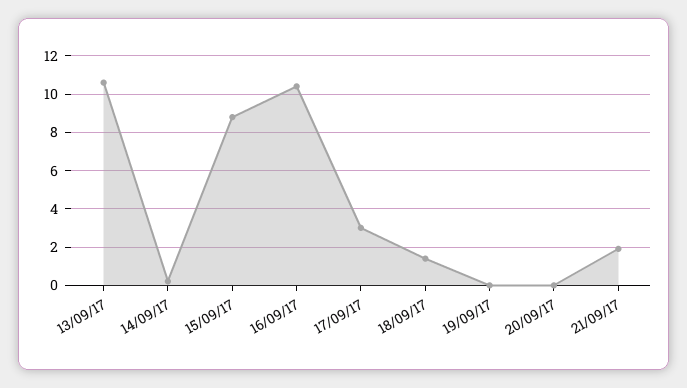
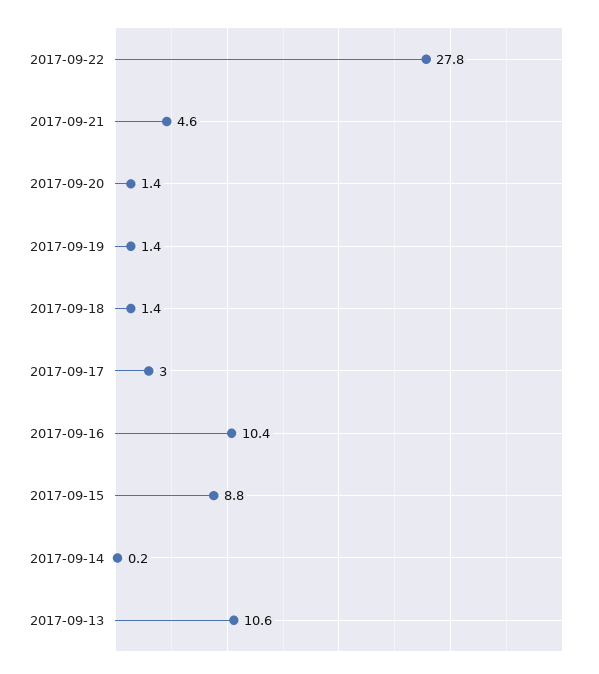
19/09/17: 0 -> 1.4
20/09/17: 0 -> 1.4
21/09/17: 2 -> 4.6
2017-09-22: none -> 27.8

